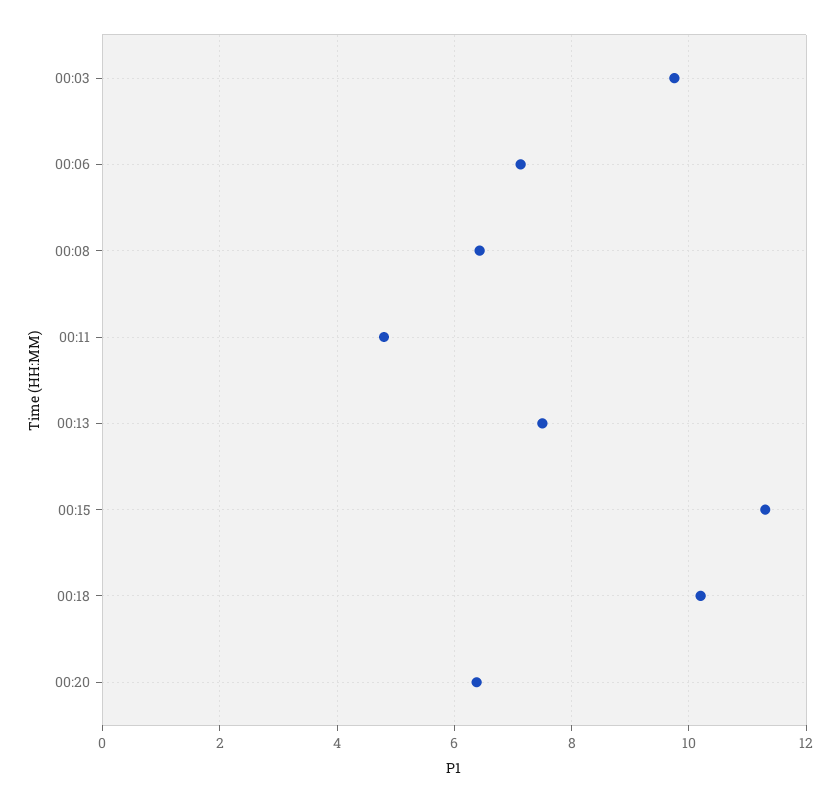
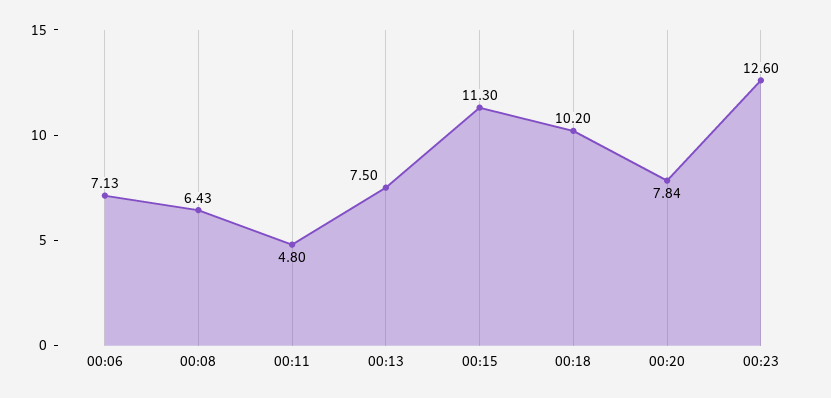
00:03: 9.8 -> none
00:20: 6.4 -> 7.84
00:23: none -> 12.6

